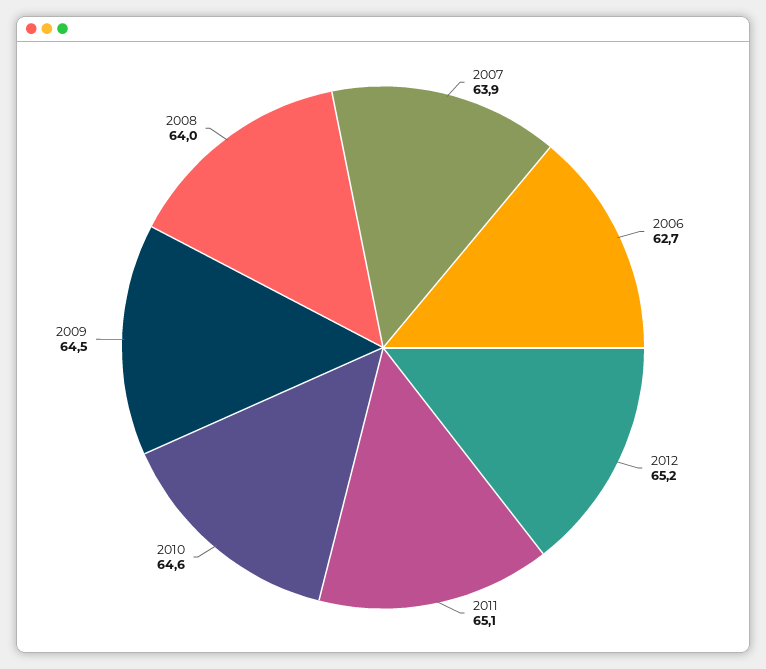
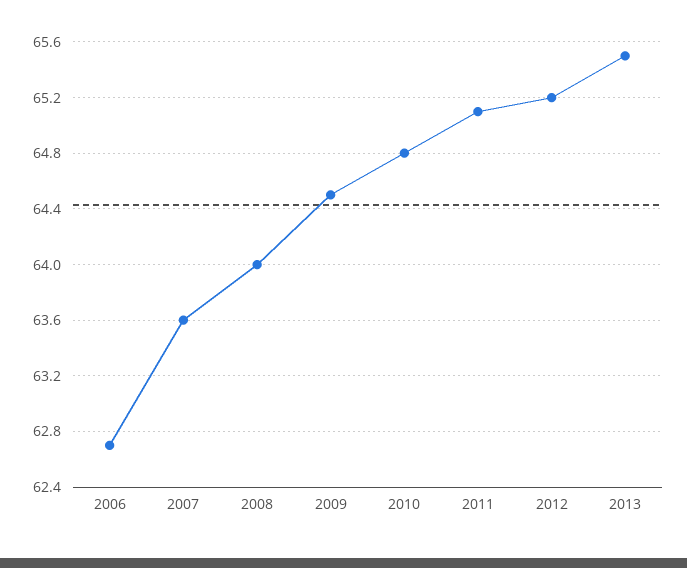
2007: 63.9 -> 63.6
2010: 64.6 -> 64.8
2013: none -> 65.5

